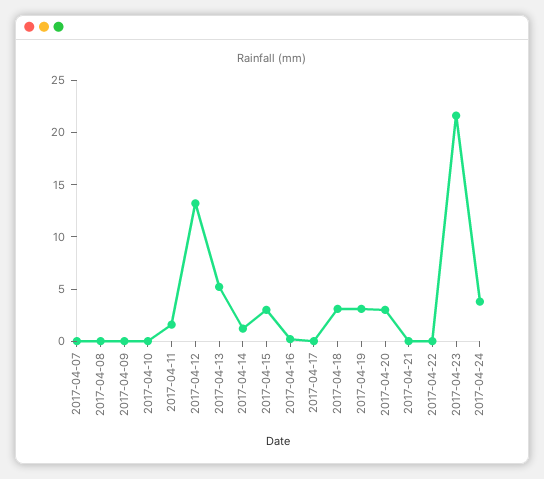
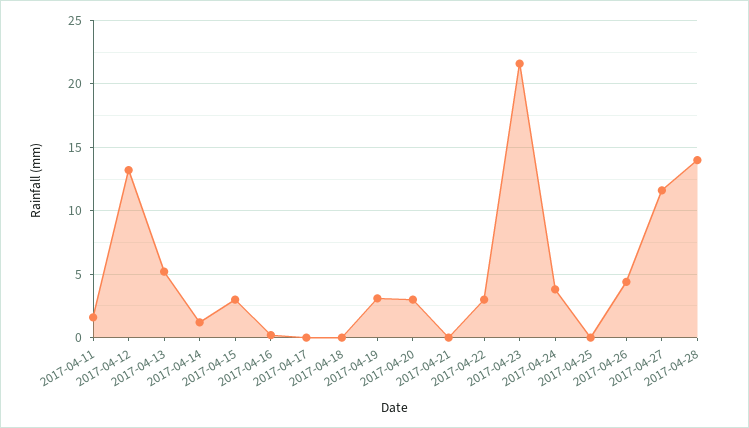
2017-04-07: 0 -> none
2017-04-08: 0 -> none
2017-04-09: 0 -> none
2017-04-10: 0 -> none
2017-04-18: 3 -> 0
2017-04-22: 0 -> 3
2017-04-25: none -> 0
2017-04-26: none -> 4.5
2017-04-27: none -> 11.5
2017-04-28: none -> 14

